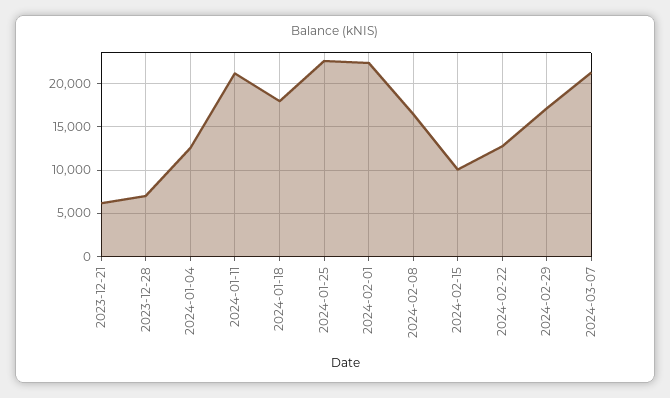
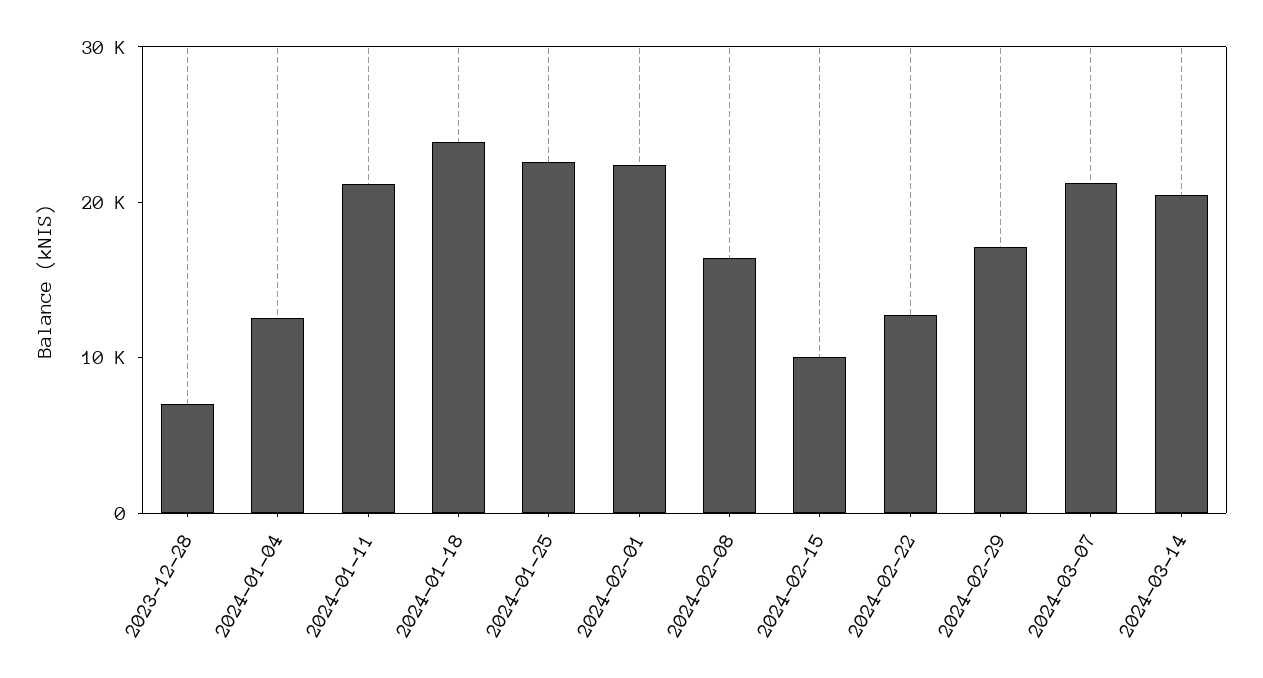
2023-12-21: 6000 -> none
2024-01-18: 18000 -> 24000
2024-03-14: none -> 20000

